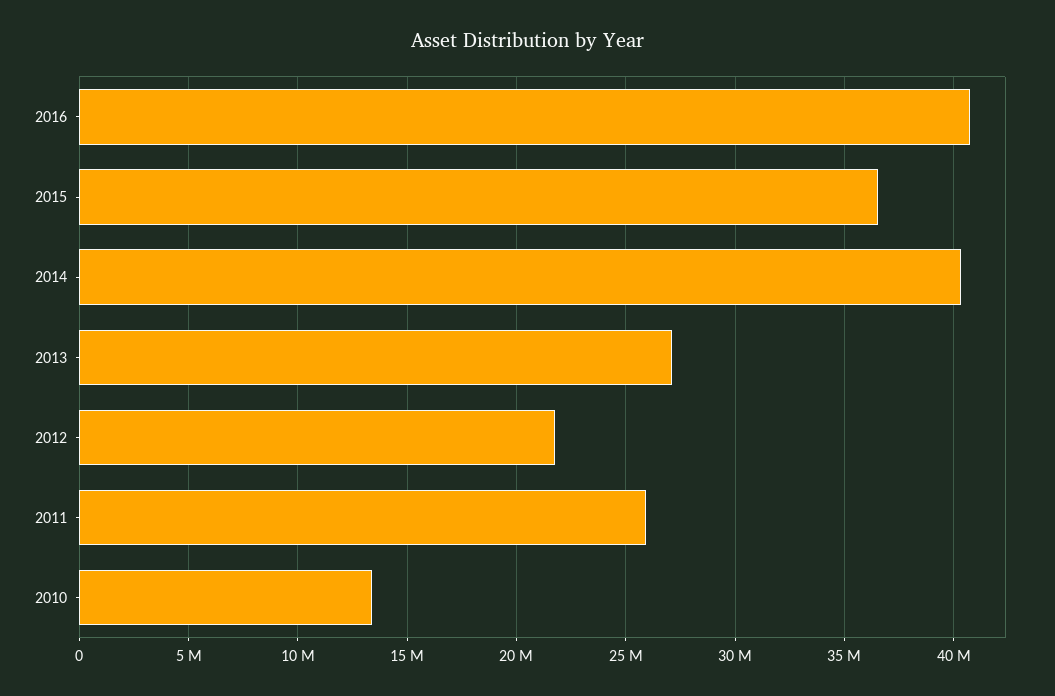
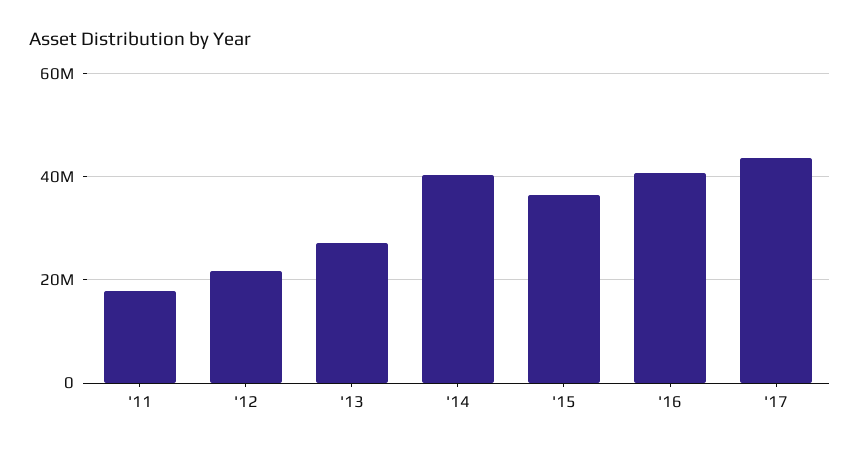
2011: 26000000 -> 18000000
2010: 13500000 -> none
'17: none -> 44000000

